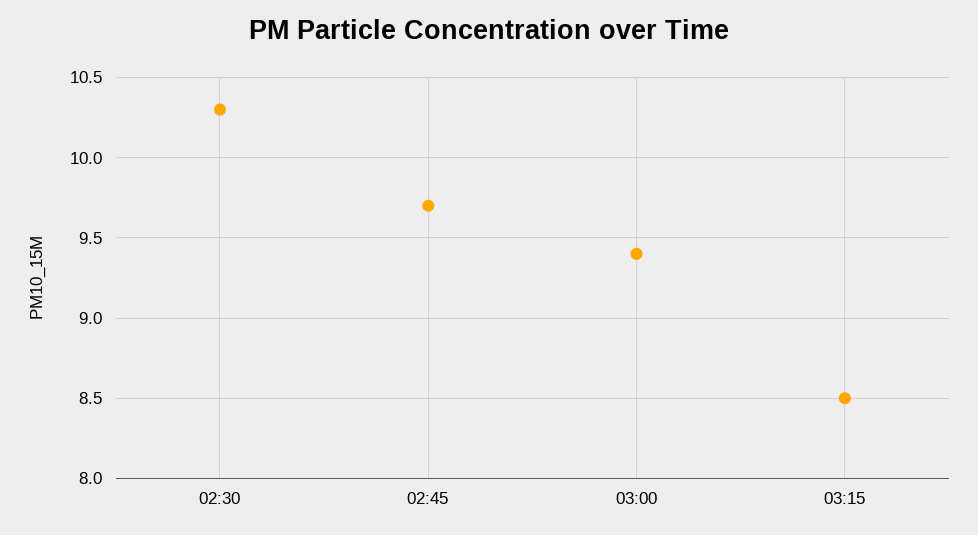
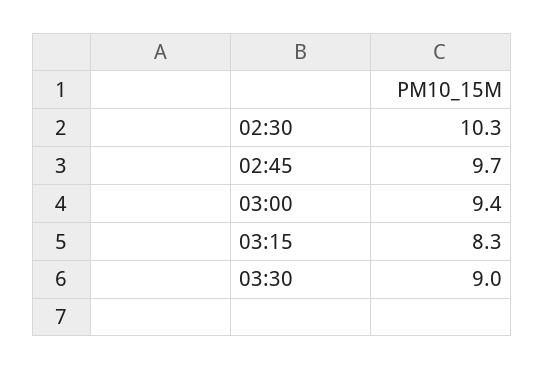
03:15: 8.5 -> 8.3
03:30: none -> 9

